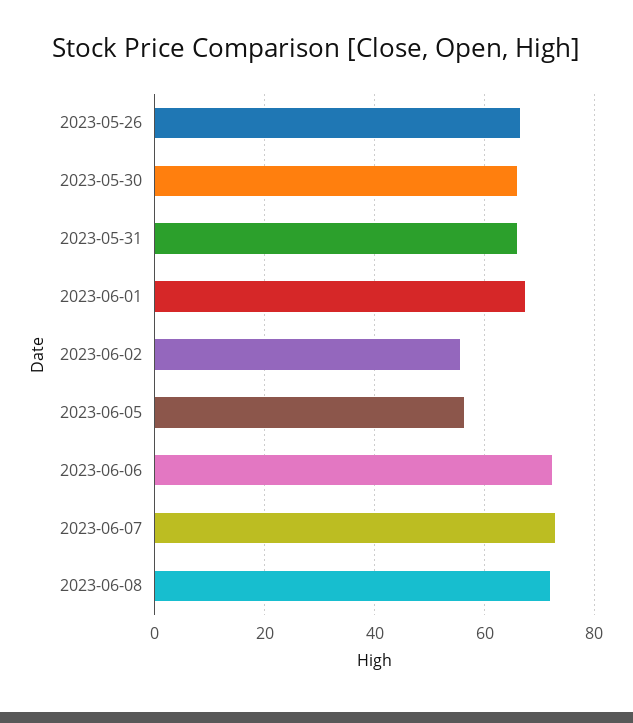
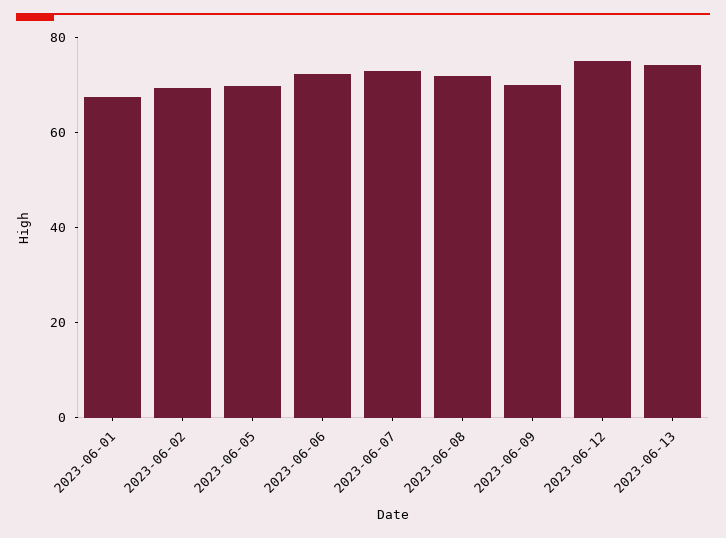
2023-05-26: 66 -> none
2023-05-30: 66 -> none
2023-05-31: 66 -> none
2023-06-02: 56 -> 70
2023-06-05: 56 -> 70
2023-06-09: none -> 70
2023-06-12: none -> 75
2023-06-13: none -> 75

